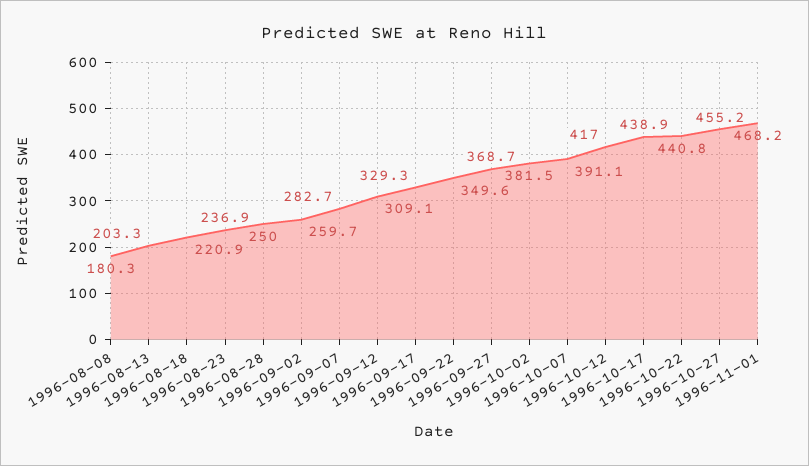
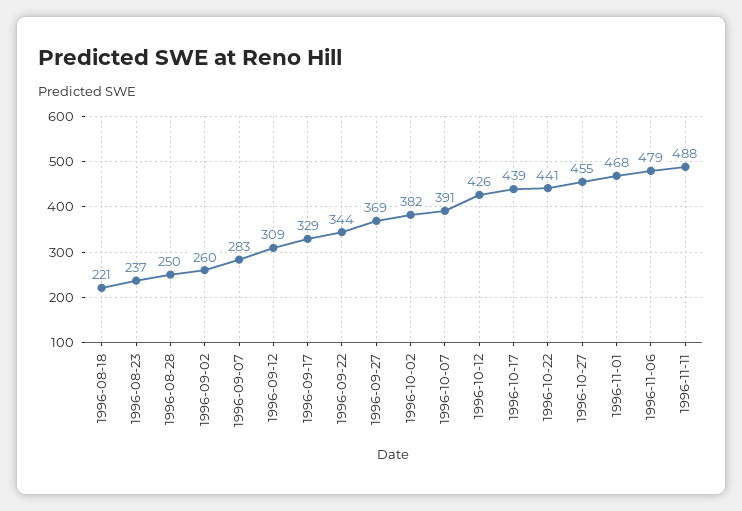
1996-08-08: 180.3 -> none
1996-08-13: 203.3 -> none
1996-09-22: 349.6 -> 344
1996-10-12: 417 -> 426
1996-11-06: none -> 479
1996-11-11: none -> 488

